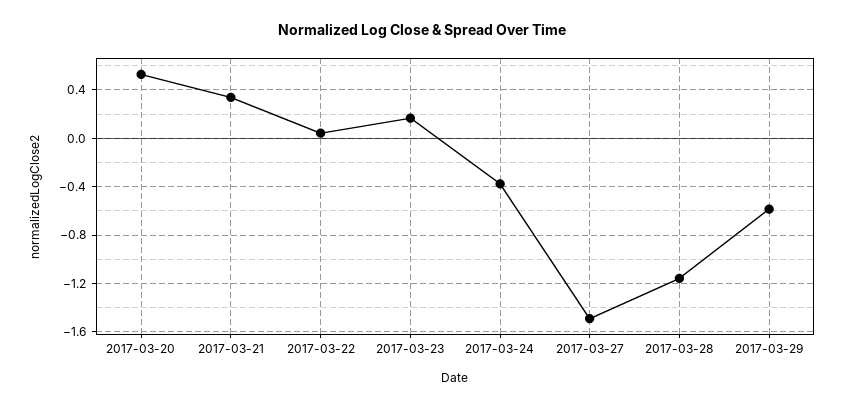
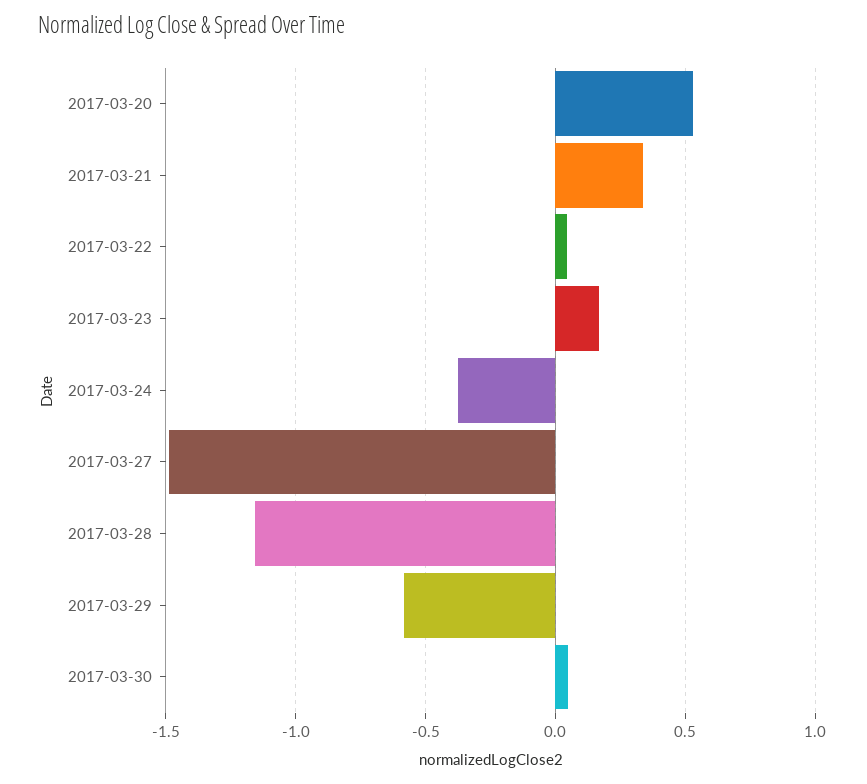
2017-03-30: none -> 0.05

